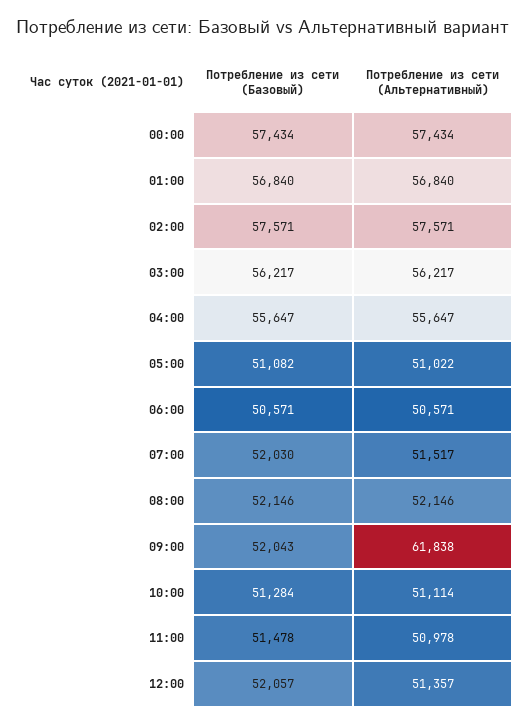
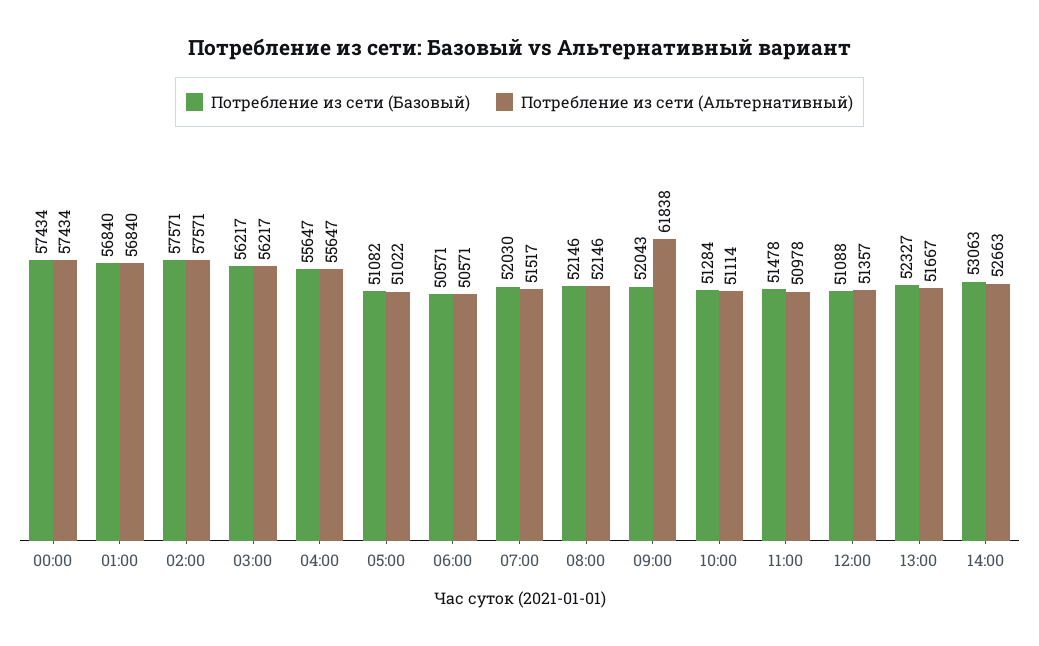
Потребление из сети (Базовый), 12:00: 52057 -> 51088
Потребление из сети (Базовый), 13:00: none -> 52327
Потребление из сети (Альтернативный), 13:00: none -> 51667
Потребление из сети (Базовый), 14:00: none -> 53063
Потребление из сети (Альтернативный), 14:00: none -> 52663

